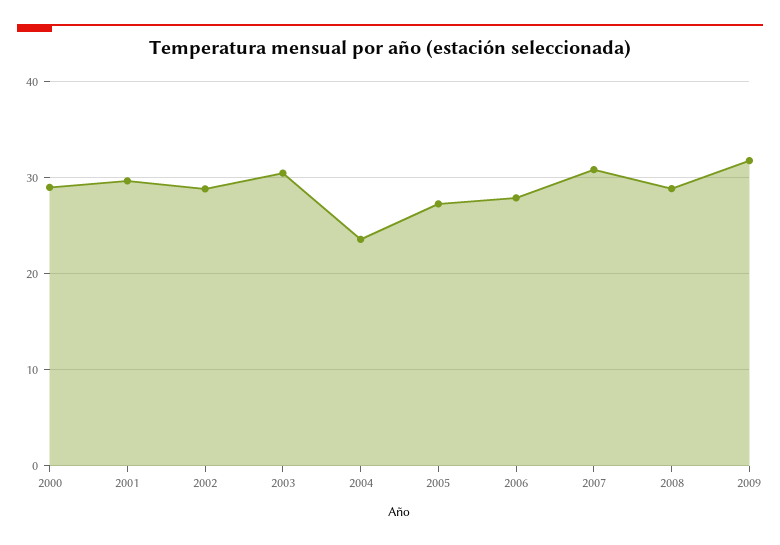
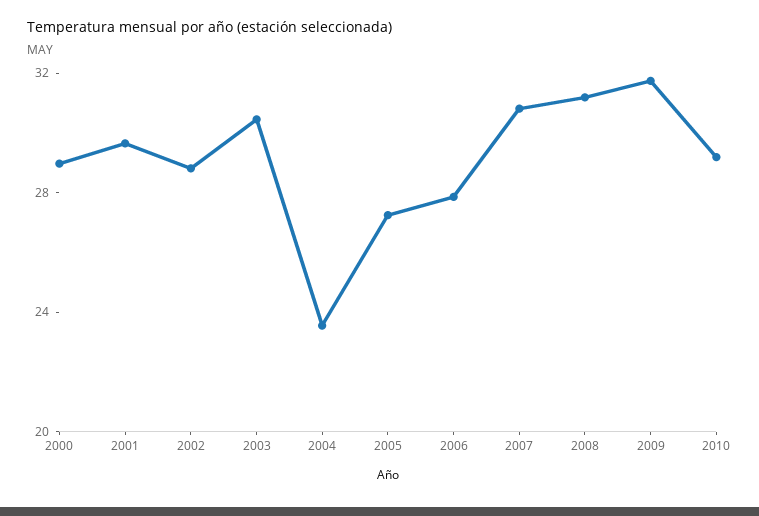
2008: 29 -> 31
2010: none -> 29

